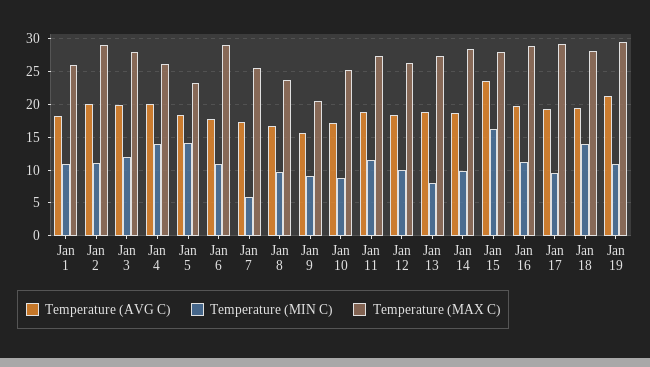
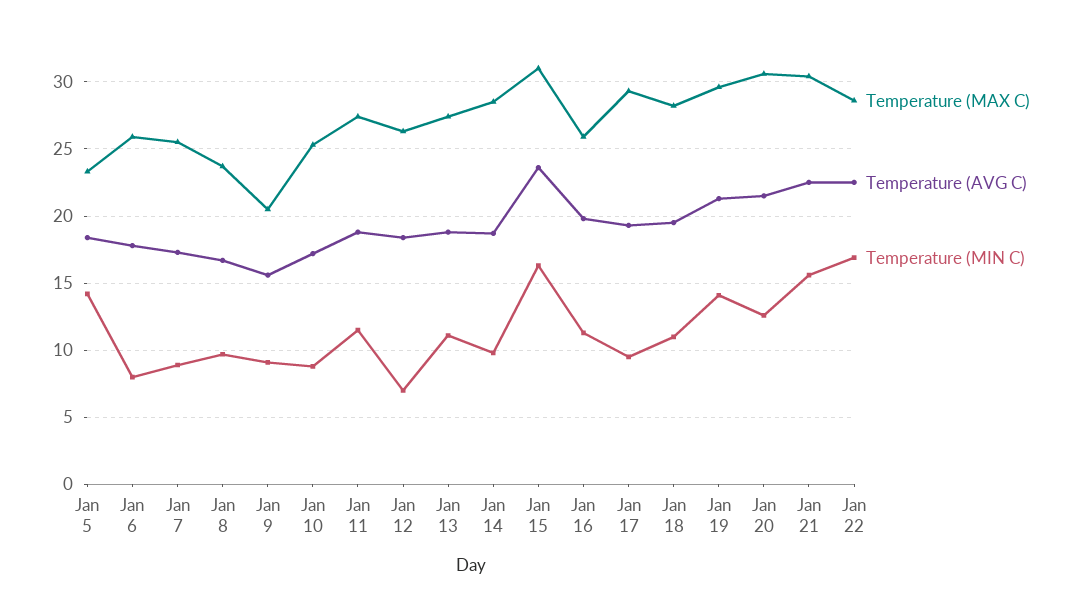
Temperature (AVG C), Jan 1: 18 -> none
Temperature (MIN C), Jan 1: 11 -> none
Temperature (MAX C), Jan 1: 26 -> none
Temperature (AVG C), Jan 2: 20 -> none
Temperature (MIN C), Jan 2: 11 -> none
Temperature (MAX C), Jan 2: 29 -> none
Temperature (AVG C), Jan 3: 20 -> none
Temperature (MIN C), Jan 3: 12 -> none
Temperature (MAX C), Jan 3: 28 -> none
Temperature (AVG C), Jan 4: 20 -> none
Temperature (MIN C), Jan 4: 14 -> none
Temperature (MAX C), Jan 4: 26 -> none
Temperature (MIN C), Jan 6: 11 -> 8
Temperature (MAX C), Jan 6: 29 -> 26
Temperature (MIN C), Jan 7: 6 -> 9
Temperature (MIN C), Jan 12: 10 -> 7
Temperature (MIN C), Jan 13: 8 -> 11
Temperature (MAX C), Jan 15: 28 -> 31
Temperature (MAX C), Jan 16: 29 -> 26
Temperature (MIN C), Jan 18: 14 -> 11
Temperature (MIN C), Jan 19: 11 -> 14
Temperature (MAX C), Jan 20: none -> 30.5
Temperature (AVG C), Jan 20: none -> 21.5
Temperature (MIN C), Jan 20: none -> 12.5
Temperature (MAX C), Jan 21: none -> 30.5
Temperature (AVG C), Jan 21: none -> 22.5
Temperature (MIN C), Jan 21: none -> 15.5
Temperature (MAX C), Jan 22: none -> 28.5
Temperature (AVG C), Jan 22: none -> 22.5
Temperature (MIN C), Jan 22: none -> 17

